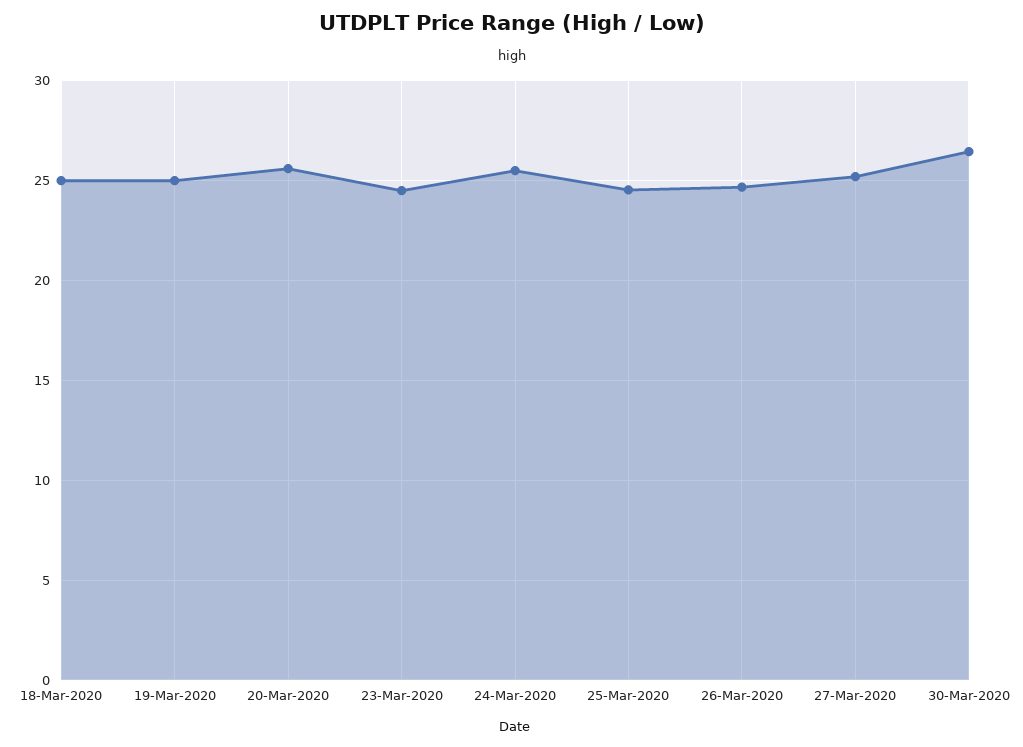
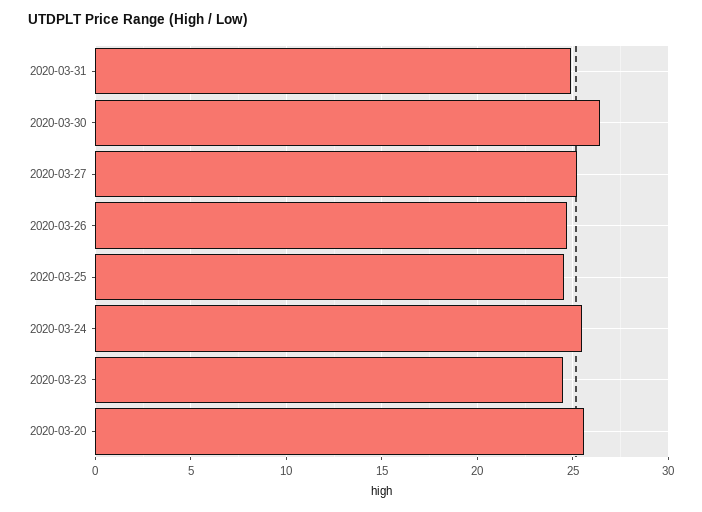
18-Mar-2020: 25 -> none
19-Mar-2020: 25 -> none
2020-03-31: none -> 25

